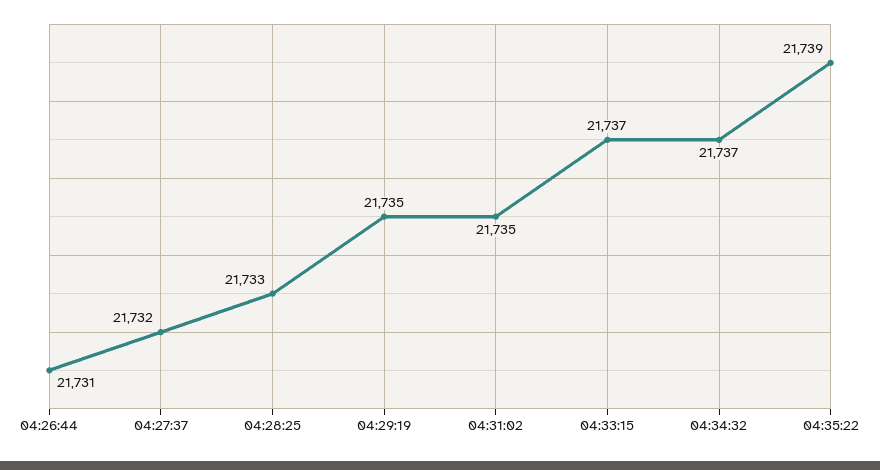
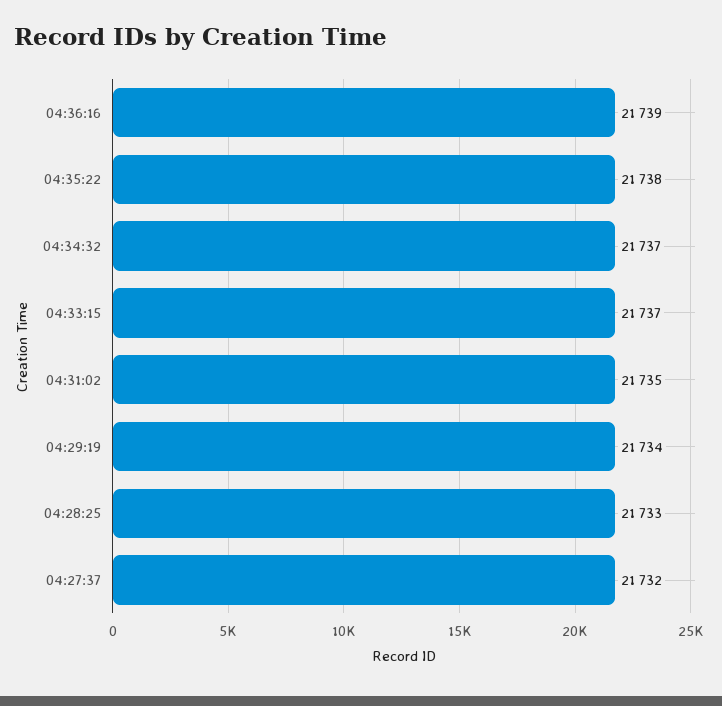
04:26:44: 21731 -> none
04:29:19: 21735 -> 21734
04:35:22: 21739 -> 21738
04:36:16: none -> 21739

